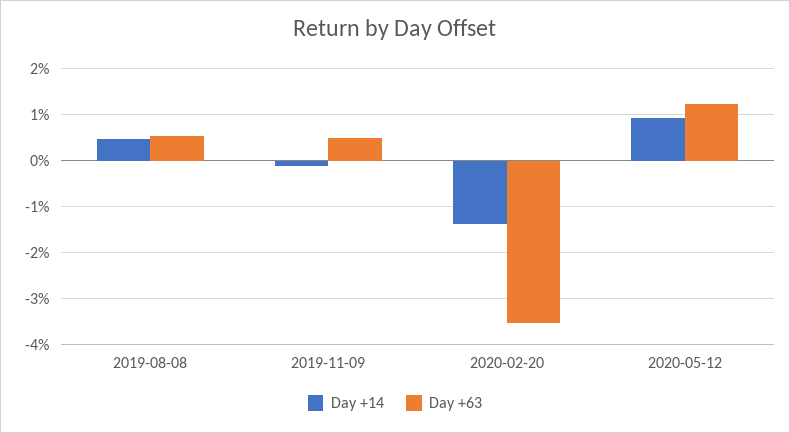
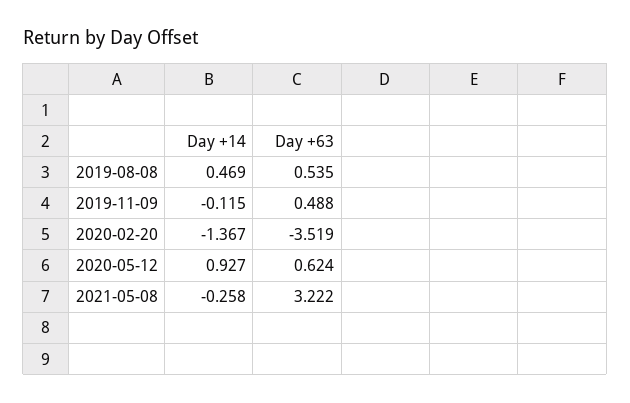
Day +63, 2020-05-12: 1.2 -> 0.624
Day +14, 2021-05-08: none -> -0.258
Day +63, 2021-05-08: none -> 3.222

